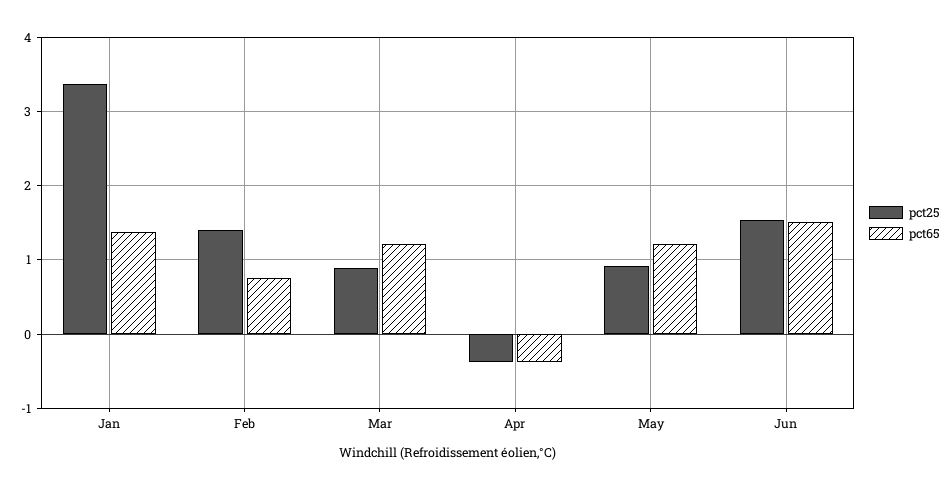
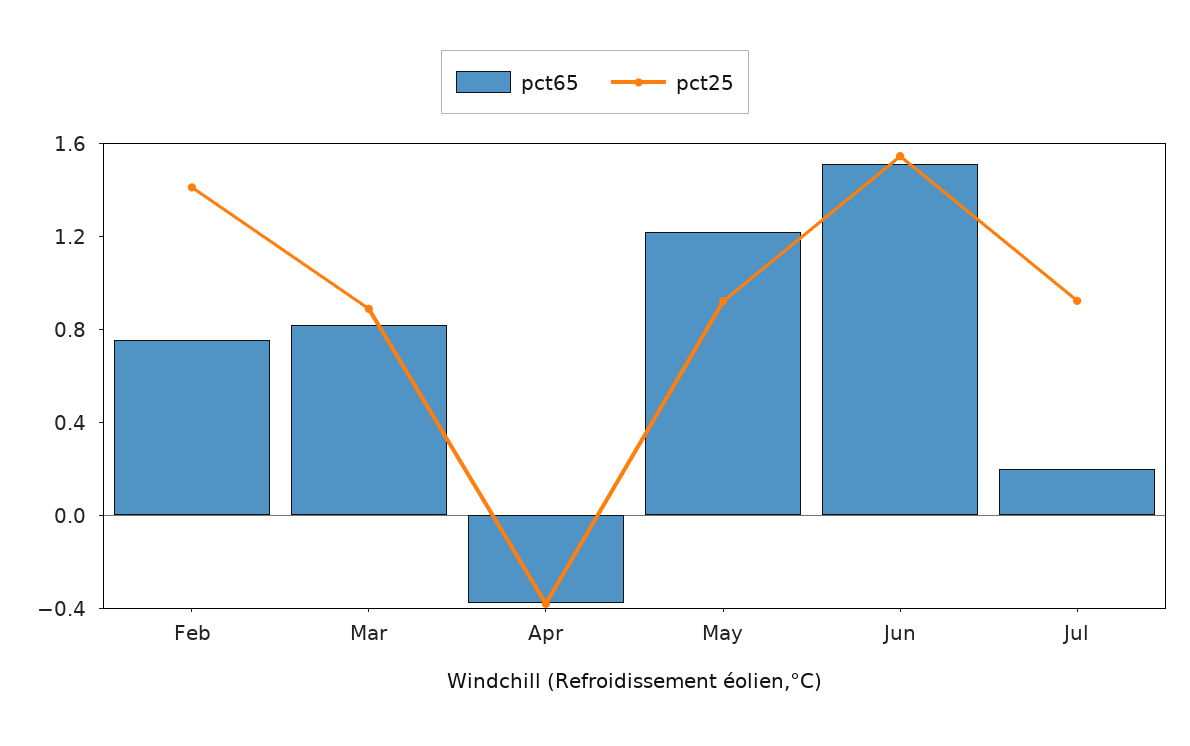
pct25, Jan: 3.4 -> none
pct65, Jan: 1.4 -> none
pct65, Mar: 1.2 -> 0.8
pct65, Jul: none -> 0.2
pct25, Jul: none -> 0.9

